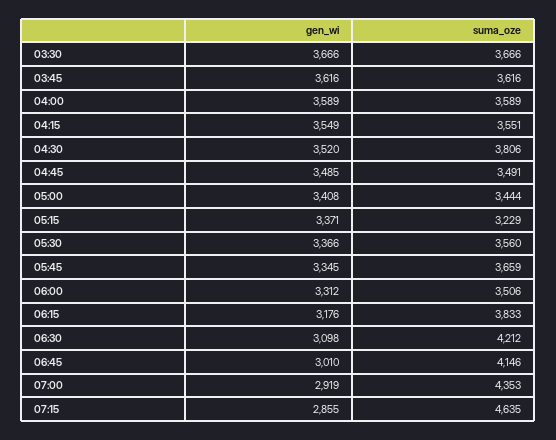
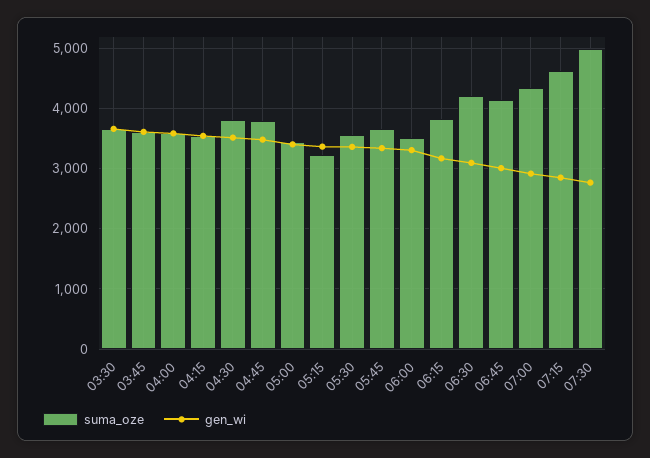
suma_oze, 04:45: 3491 -> 3800
suma_oze, 07:30: none -> 5000
gen_wi, 07:30: none -> 2800

